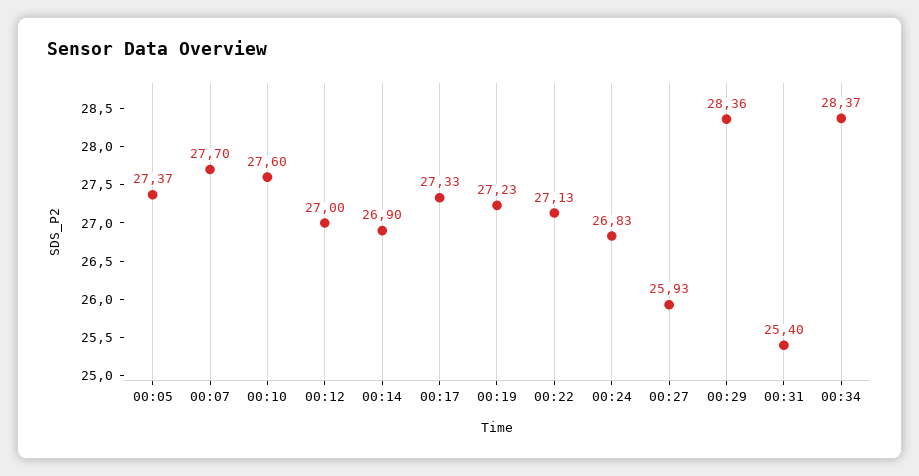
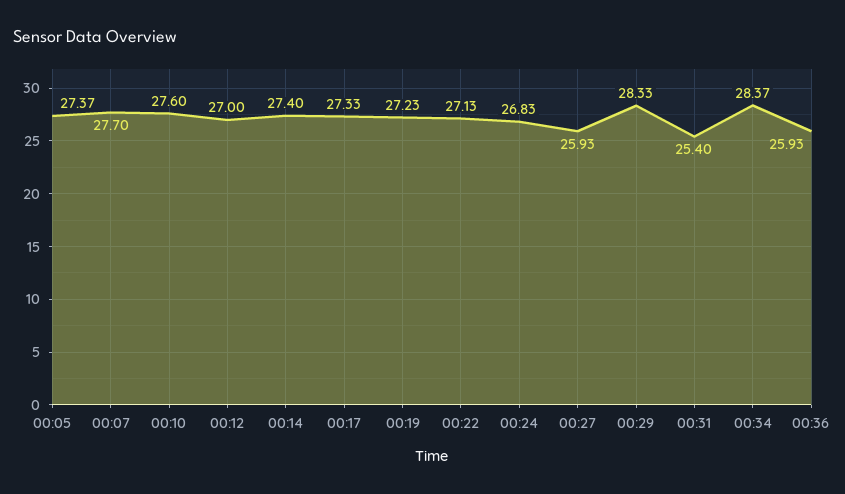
00:14: 26.9 -> 27.4
00:29: 28.36 -> 28.33
00:36: none -> 25.93

